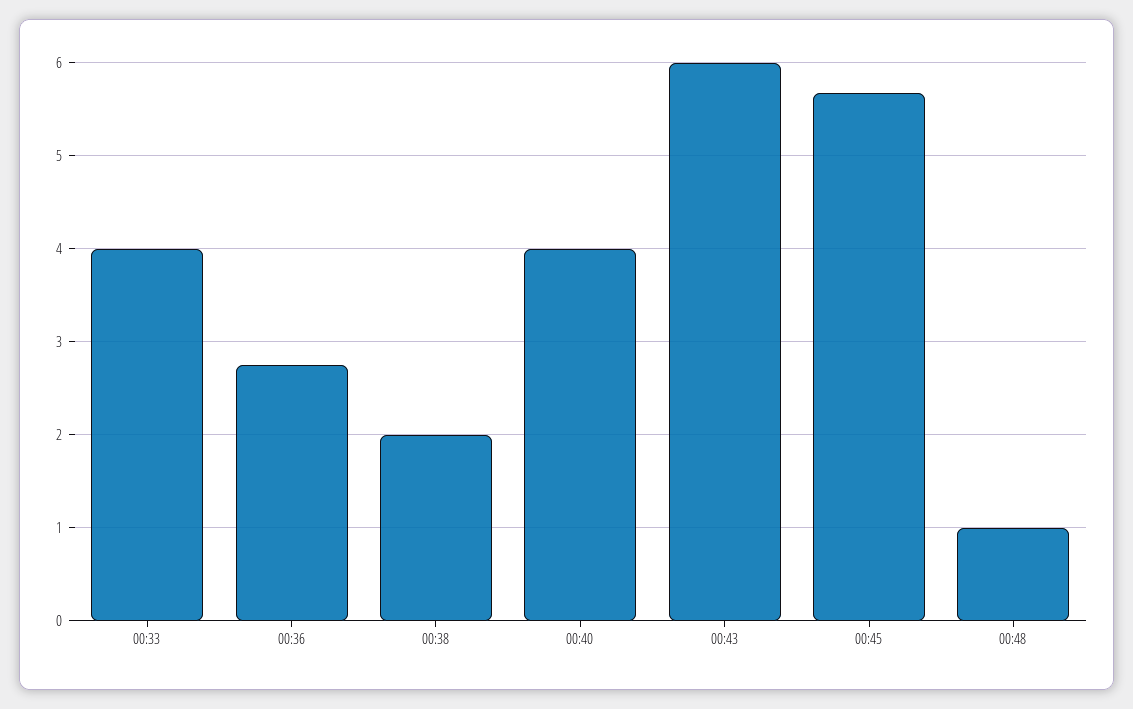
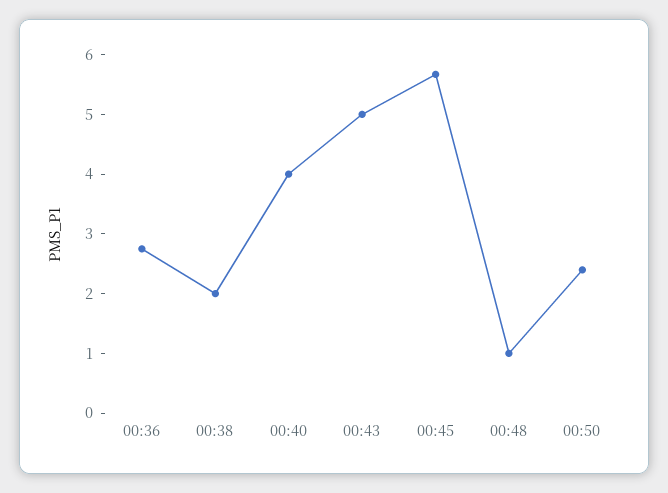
00:33: 4 -> none
00:43: 6 -> 5
00:50: none -> 2.4

